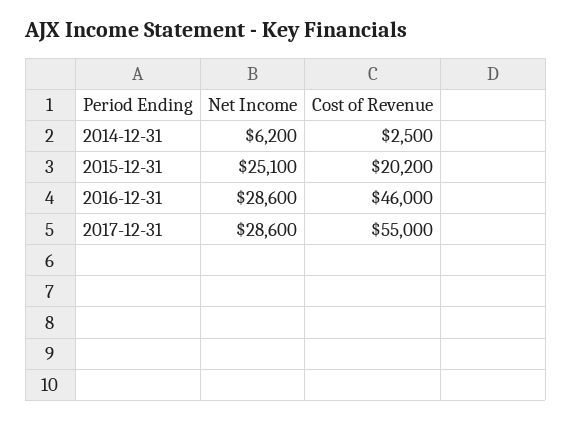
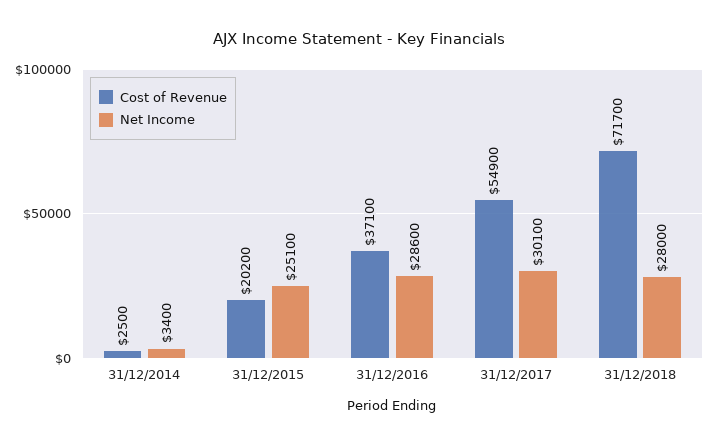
Net Income, 2014-12-31: 6200 -> 3400
Cost of Revenue, 2016-12-31: 46000 -> 37100
Net Income, 2017-12-31: 28600 -> 30100
Cost of Revenue, 2017-12-31: 55000 -> 54900
Cost of Revenue, 31/12/2018: none -> 71700
Net Income, 31/12/2018: none -> 28000

